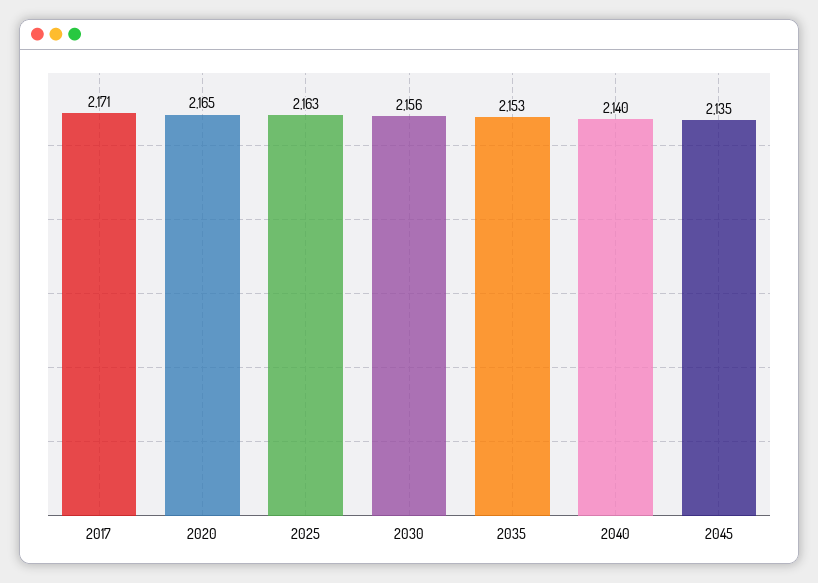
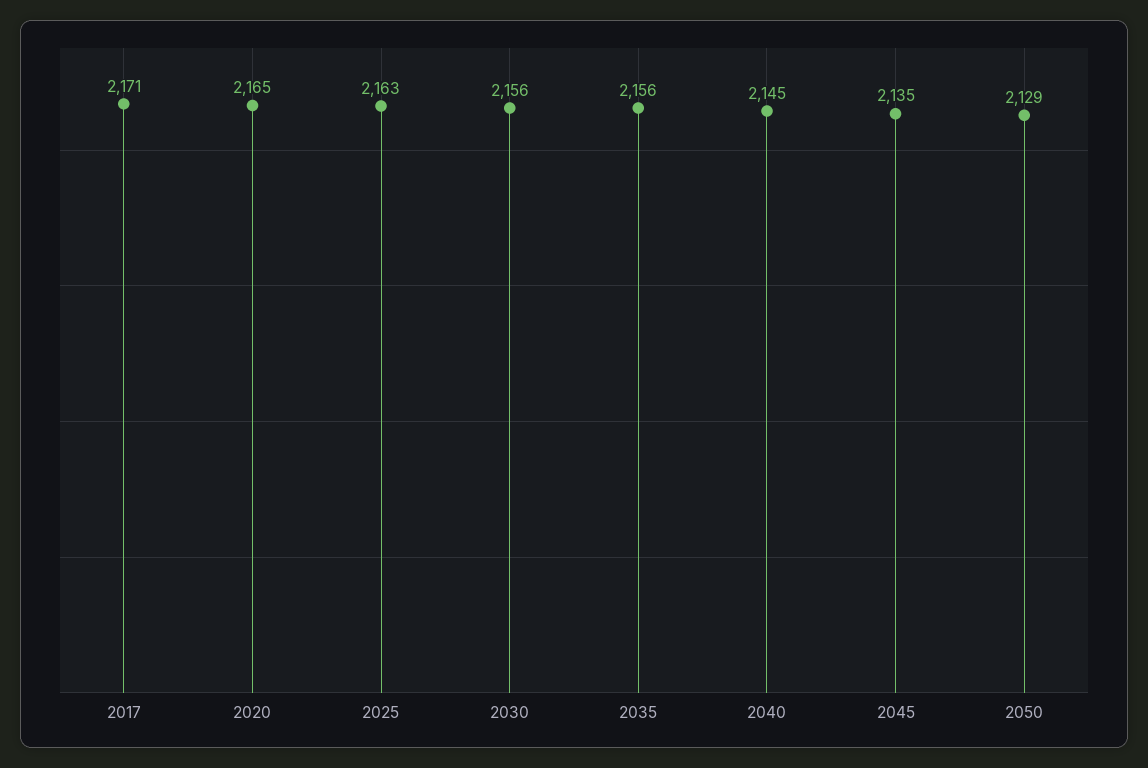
2035: 2153 -> 2156
2040: 2140 -> 2145
2050: none -> 2129

